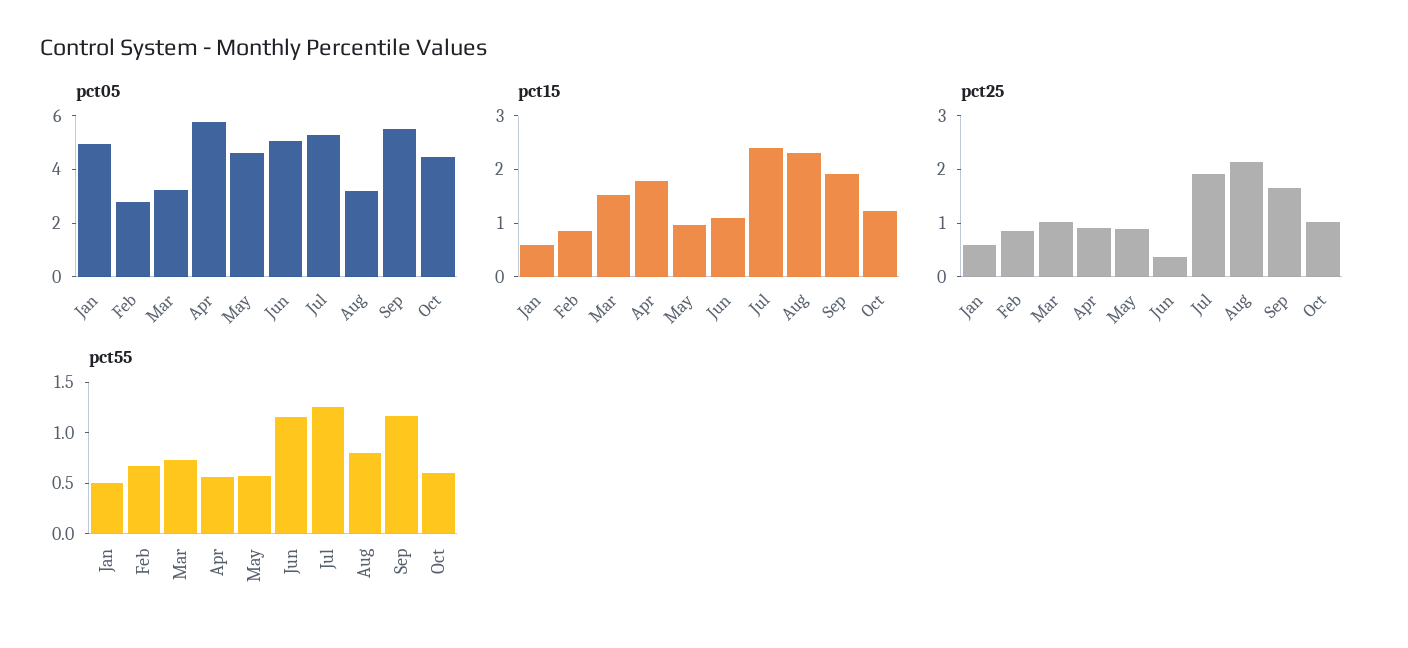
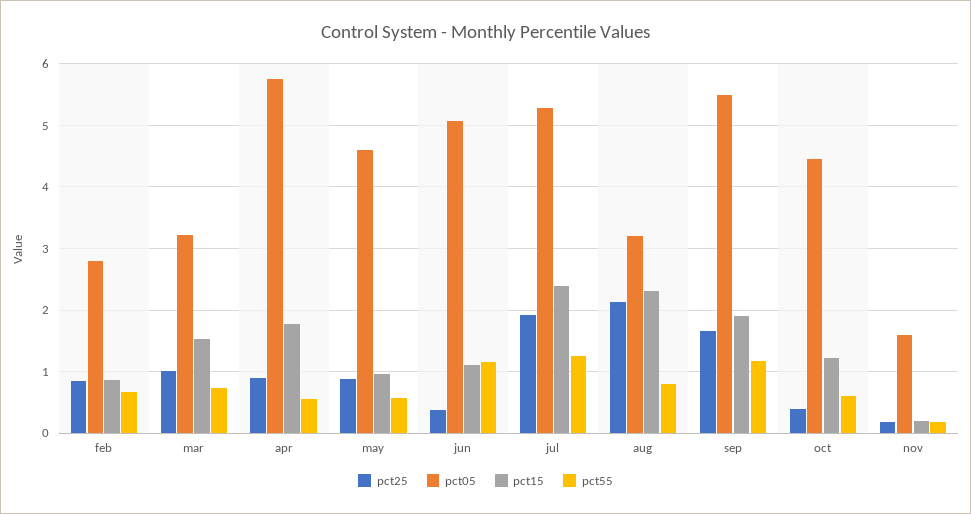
pct05, Jan: 5 -> none
pct15, Jan: 0.6 -> none
pct25, Jan: 0.6 -> none
pct25, Oct: 1 -> 0.4
pct55, Jan: 0.5 -> none
pct25, nov: none -> 0.2
pct05, nov: none -> 1.6
pct15, nov: none -> 0.2
pct55, nov: none -> 0.2

